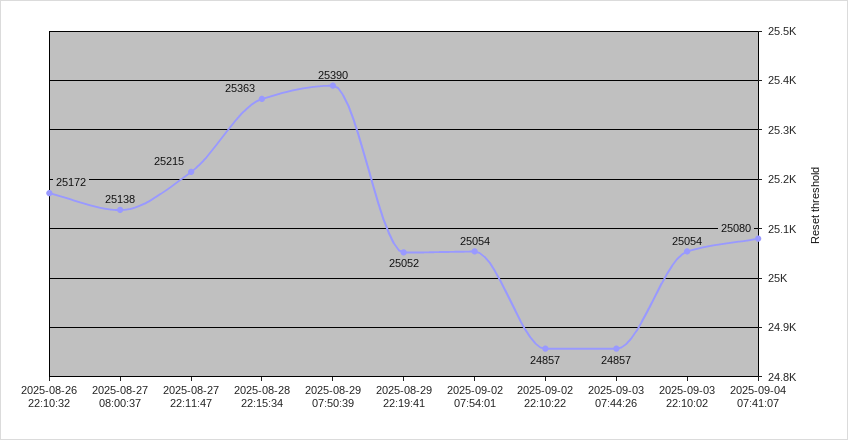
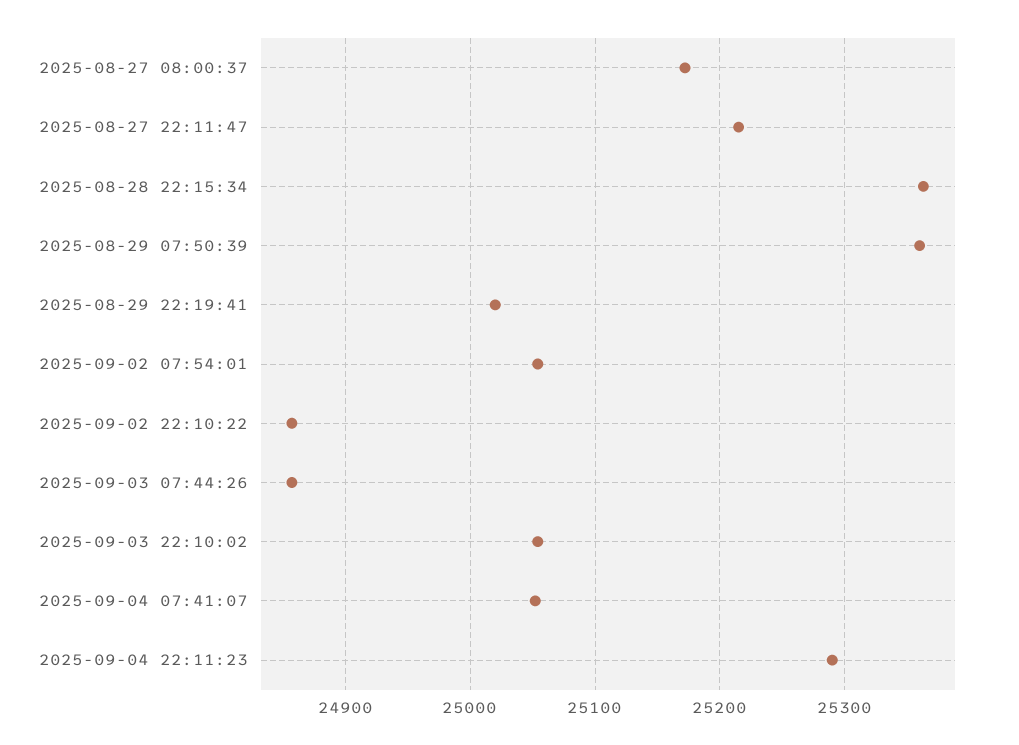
2025-08-26 22:10:32: 25172 -> none
2025-08-27 08:00:37: 25138 -> 25170
2025-08-29 07:50:39: 25390 -> 25360
2025-08-29 22:19:41: 25052 -> 25020
2025-09-04 07:41:07: 25080 -> 25050
2025-09-04 22:11:23: none -> 25290

